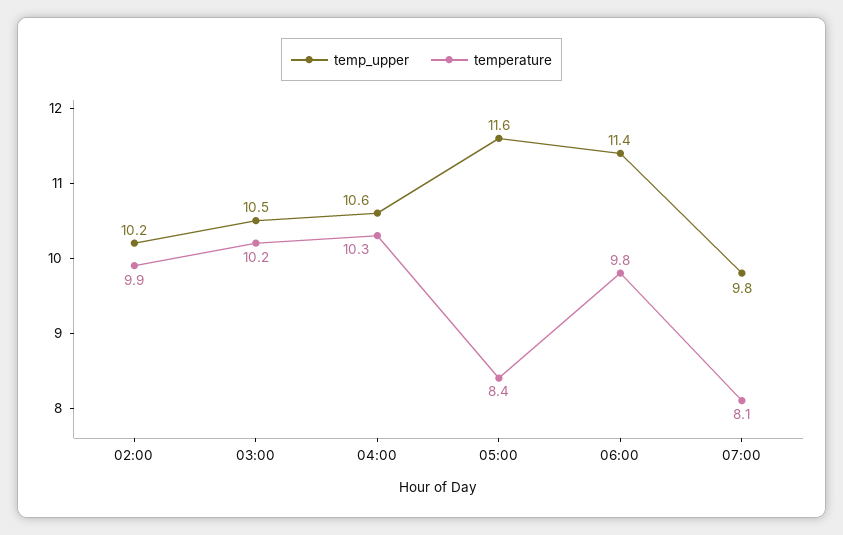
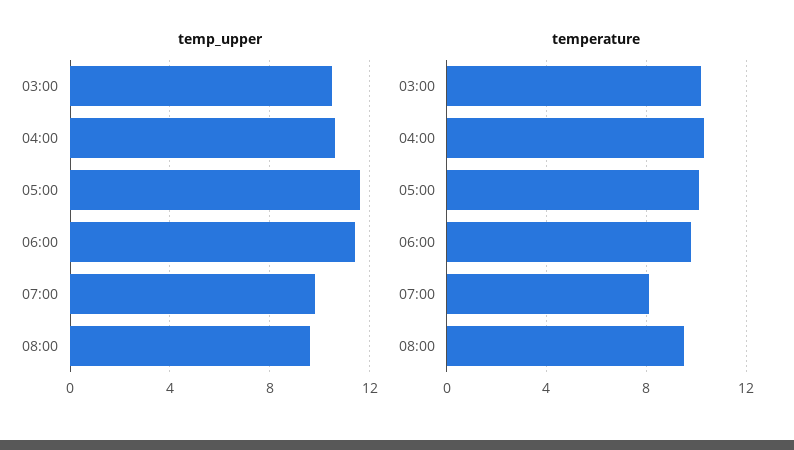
temp_upper, 02:00: 10.2 -> none
temperature, 02:00: 9.9 -> none
temperature, 05:00: 8.4 -> 10
temp_upper, 08:00: none -> 9.5
temperature, 08:00: none -> 9.5

